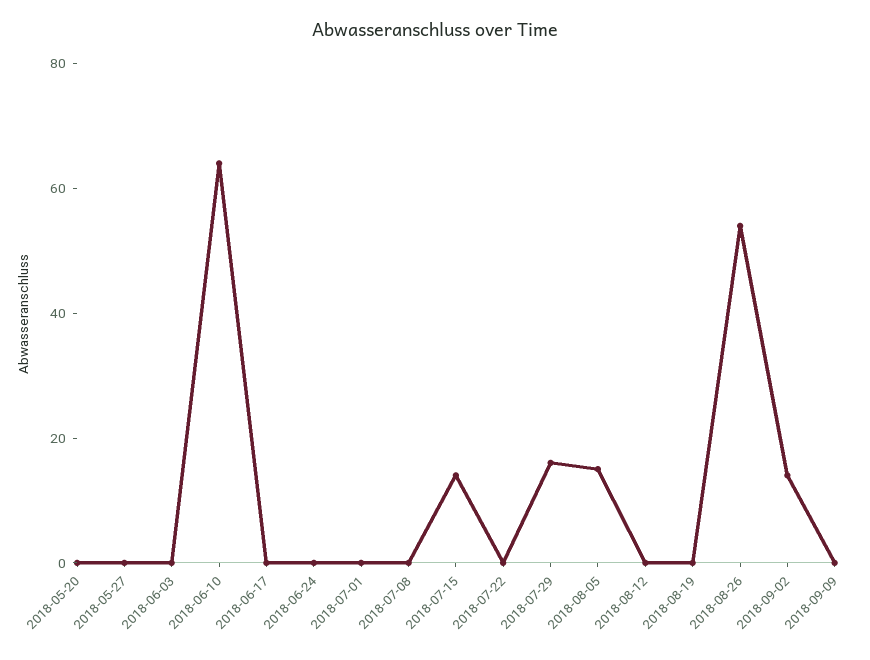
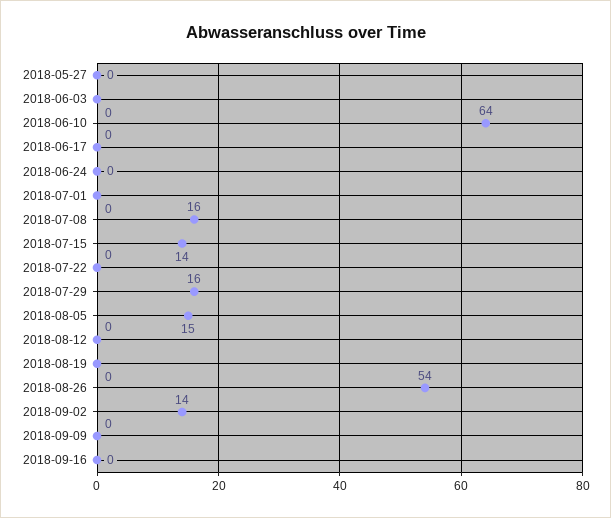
2018-05-20: 0 -> none
2018-07-08: 0 -> 16
2018-09-16: none -> 0

